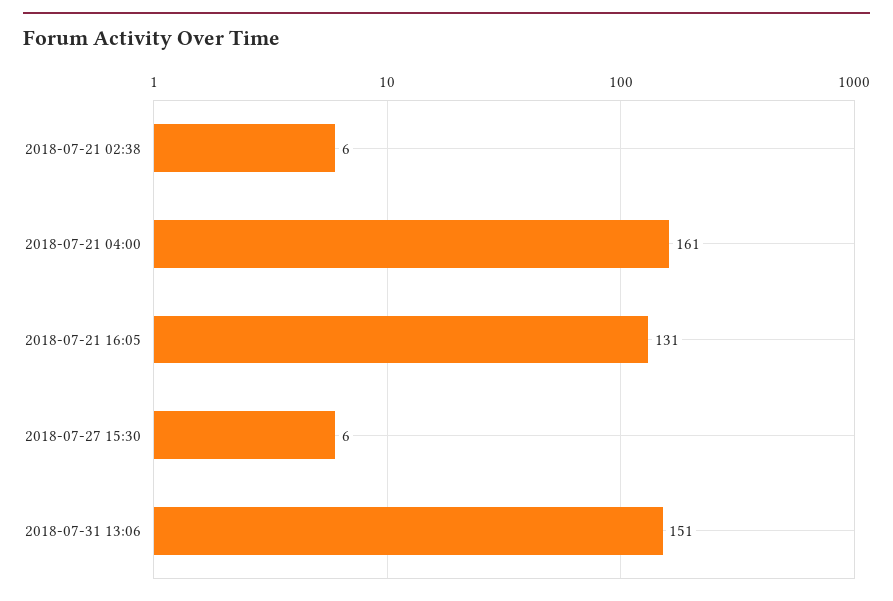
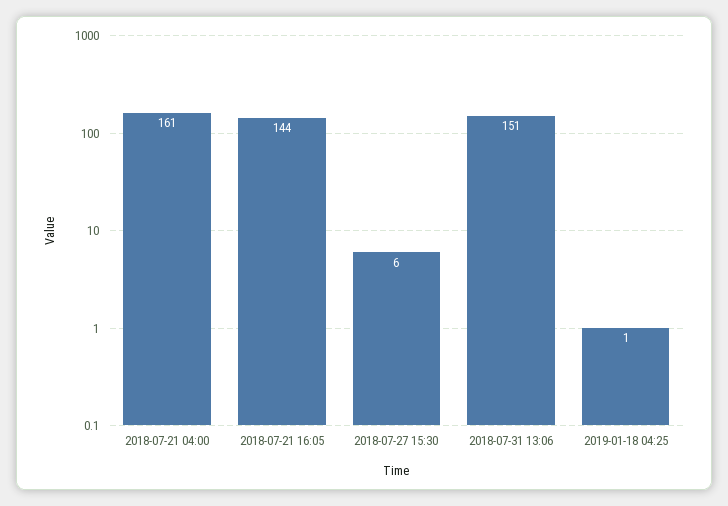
2018-07-21 02:38: 6 -> none
2018-07-21 16:05: 131 -> 144
2019-01-18 04:25: none -> 1

